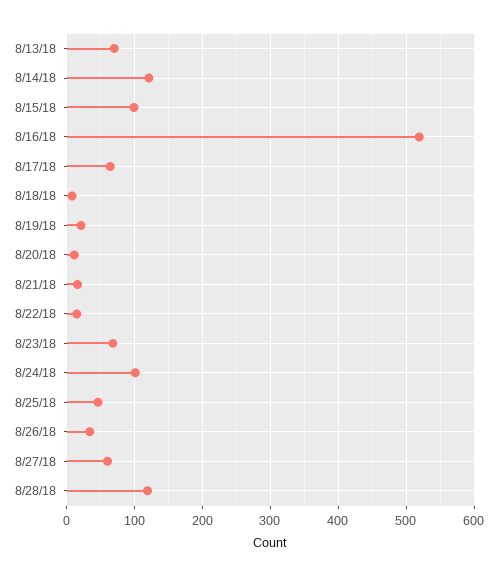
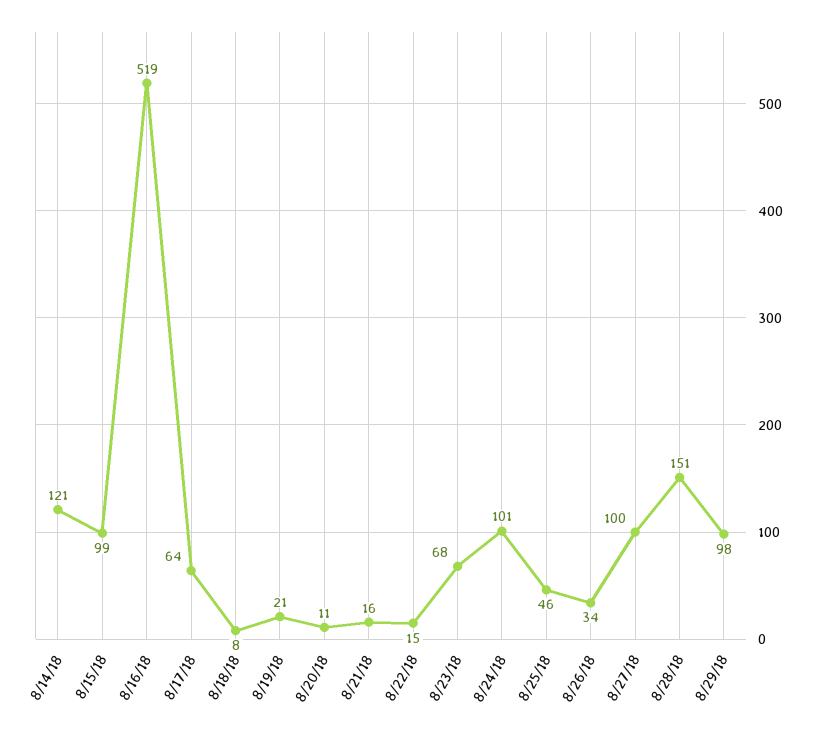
8/13/18: 70 -> none
8/27/18: 60 -> 100
8/28/18: 120 -> 151
8/29/18: none -> 98

